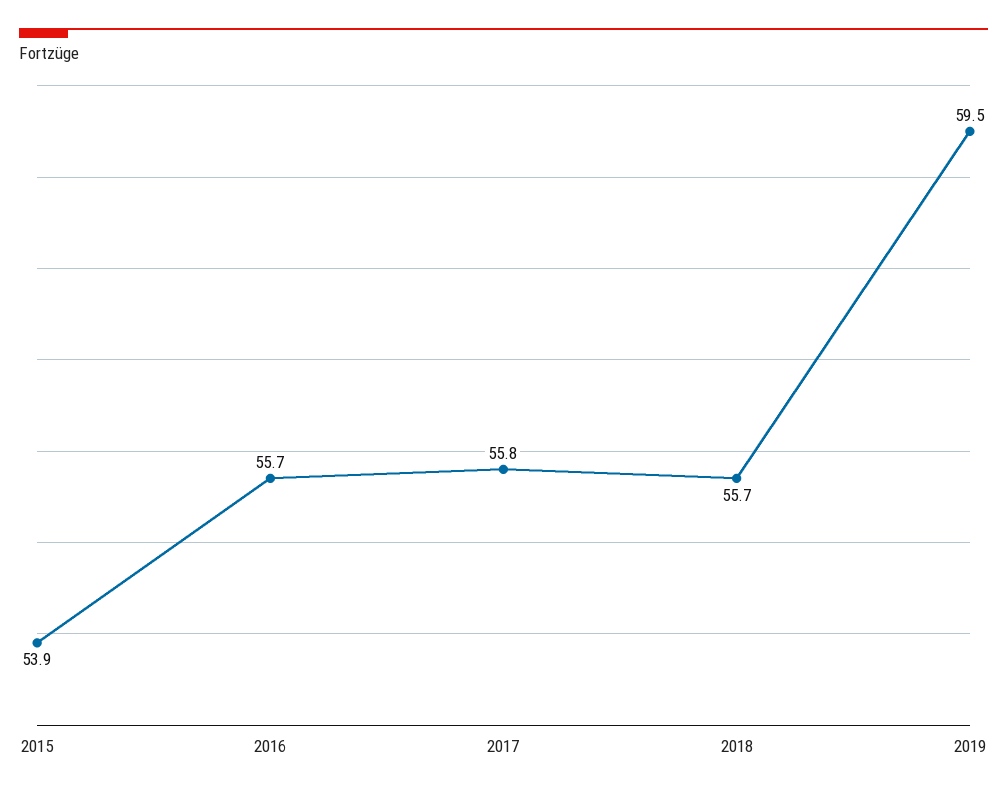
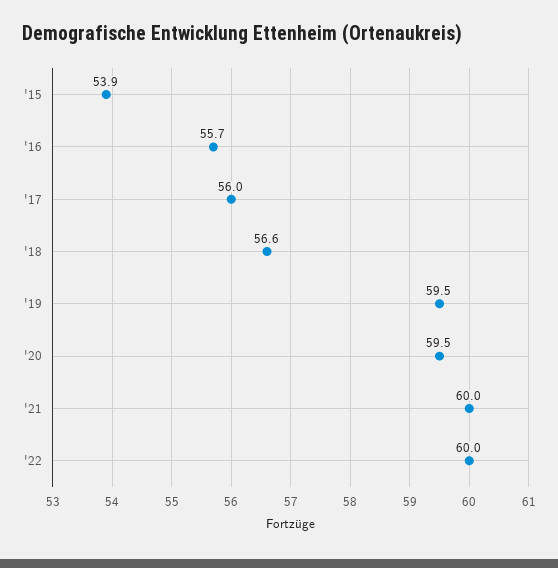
2017: 55.8 -> 56
2018: 55.7 -> 56.6
'20: none -> 59.5
'21: none -> 60
'22: none -> 60

